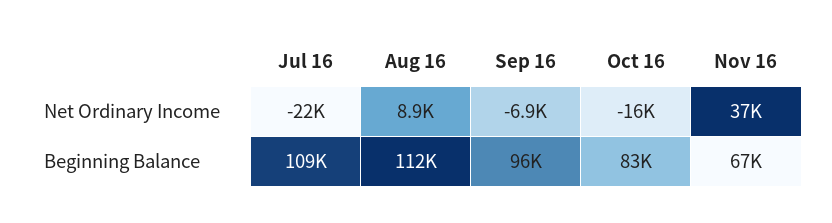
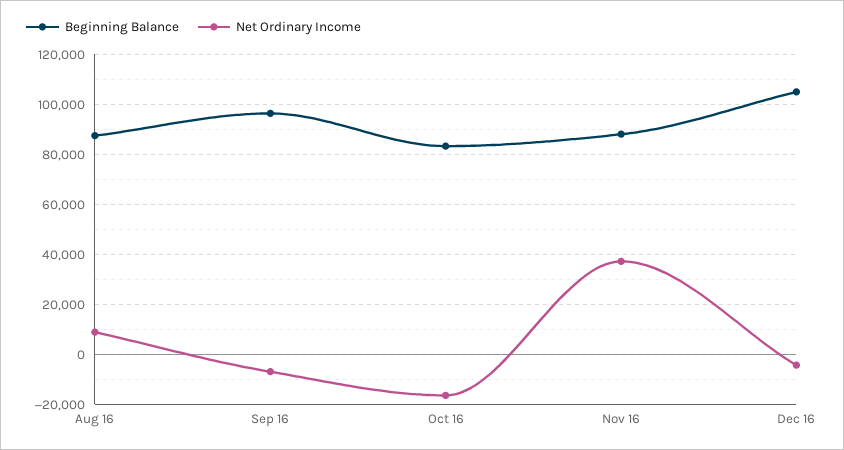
Net Ordinary Income, Jul 16: -22000 -> none
Beginning Balance, Jul 16: 109000 -> none
Beginning Balance, Aug 16: 112000 -> 87500
Beginning Balance, Nov 16: 67000 -> 87500
Beginning Balance, Dec 16: none -> 105000
Net Ordinary Income, Dec 16: none -> -5000

